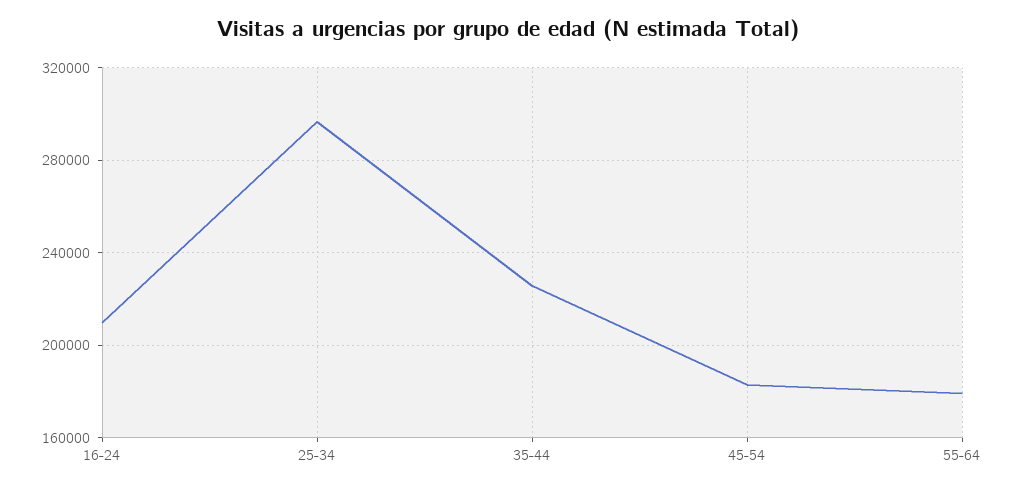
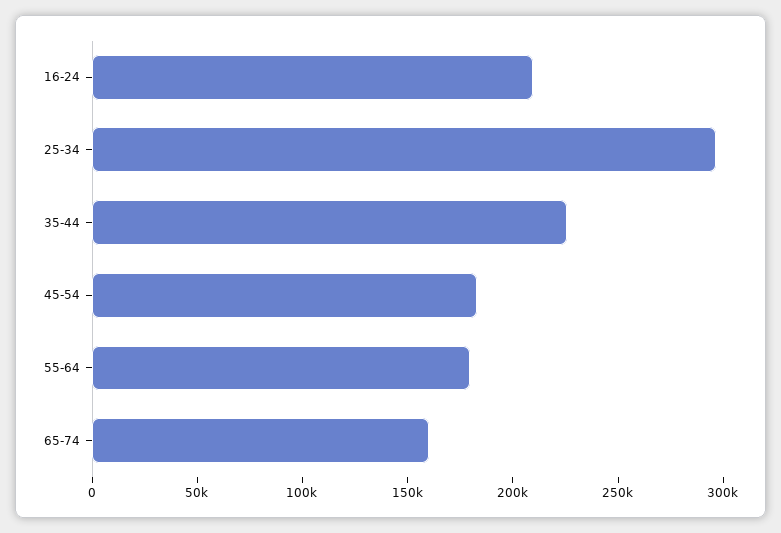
65-74: none -> 160000

